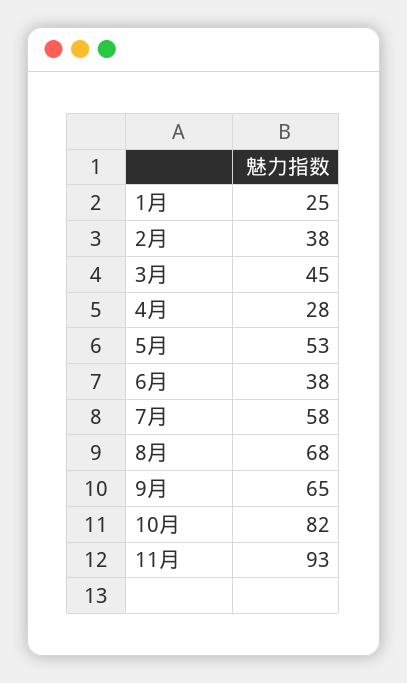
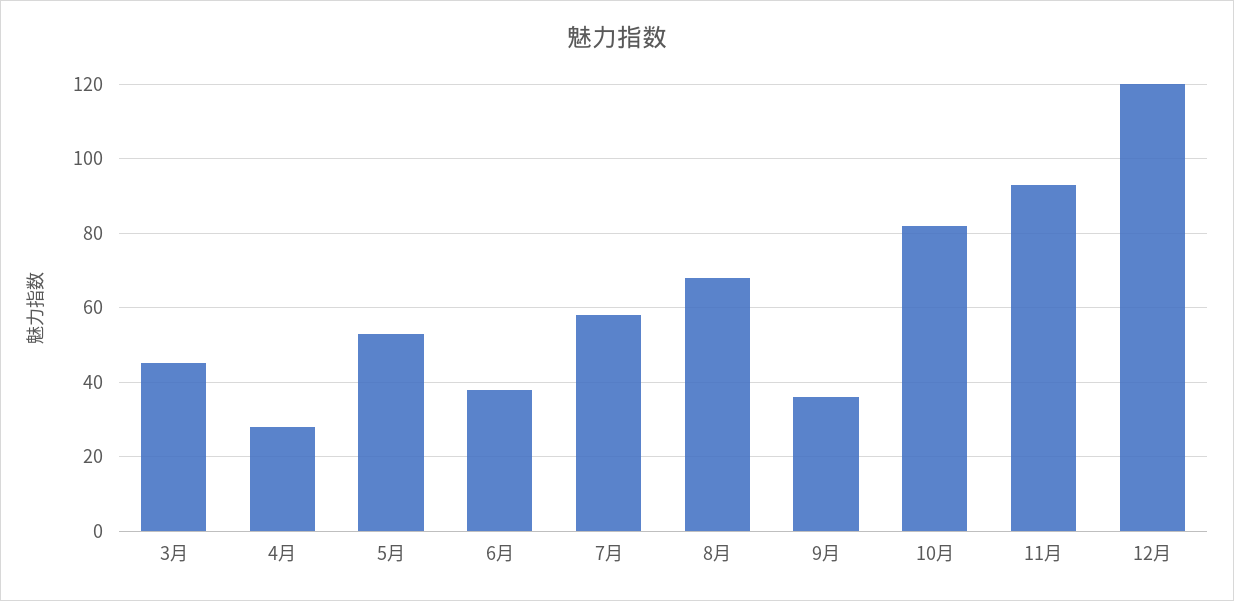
1月: 25 -> none
2月: 38 -> none
9月: 65 -> 35
12月: none -> 120

